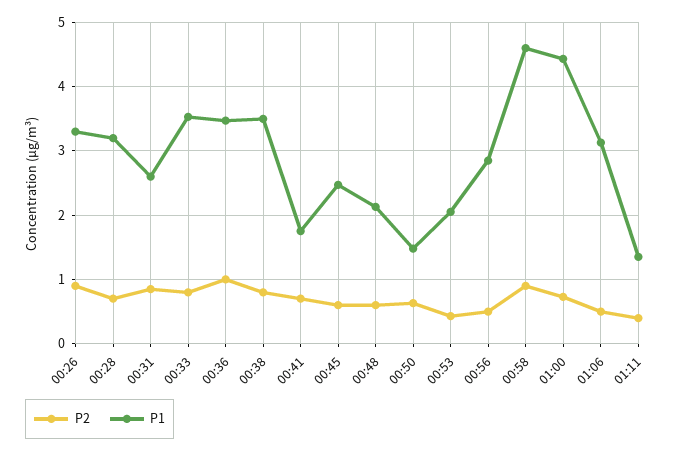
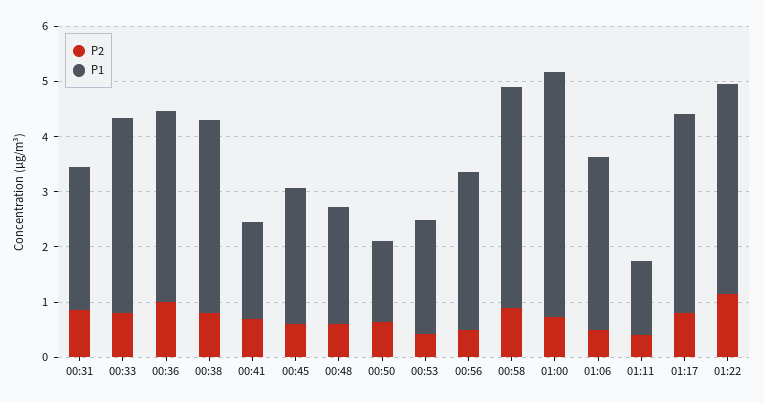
P2, 00:26: 0.9 -> none
P1, 00:26: 3.3 -> none
P2, 00:28: 0.7 -> none
P1, 00:28: 3.2 -> none
P1, 00:58: 4.6 -> 4
P2, 01:17: none -> 0.8
P1, 01:17: none -> 3.6
P2, 01:22: none -> 1.2
P1, 01:22: none -> 3.8

